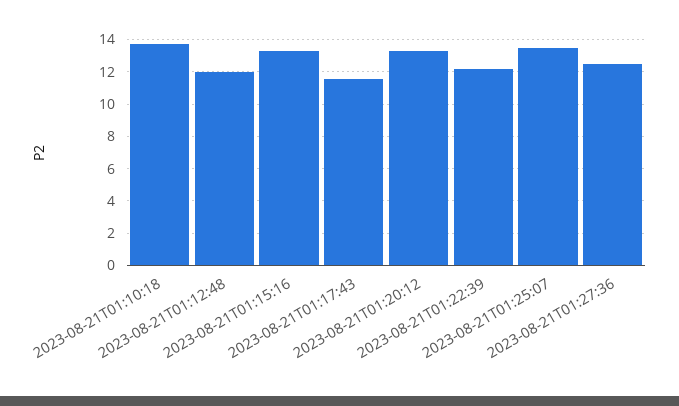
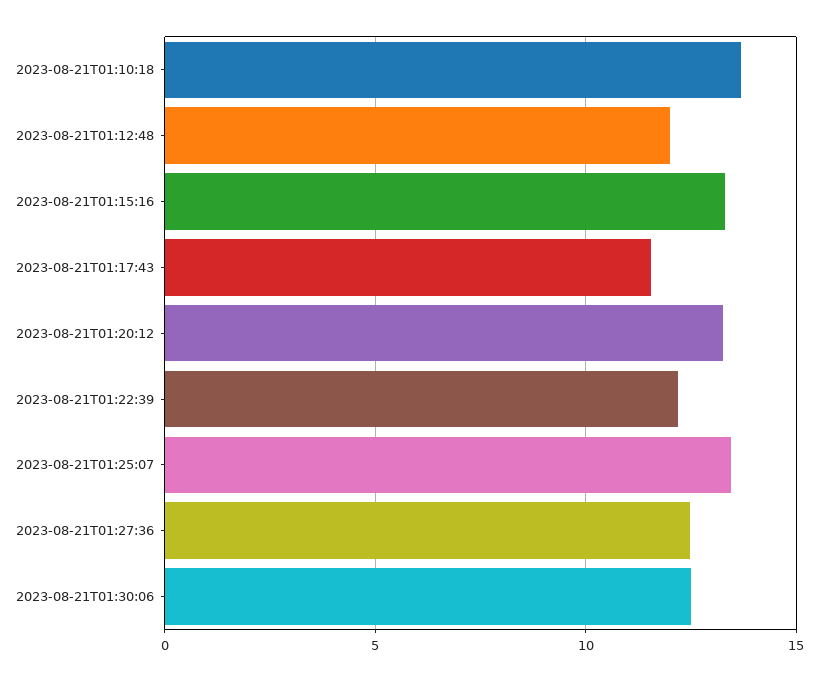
2023-08-21T01:30:06: none -> 12.5

